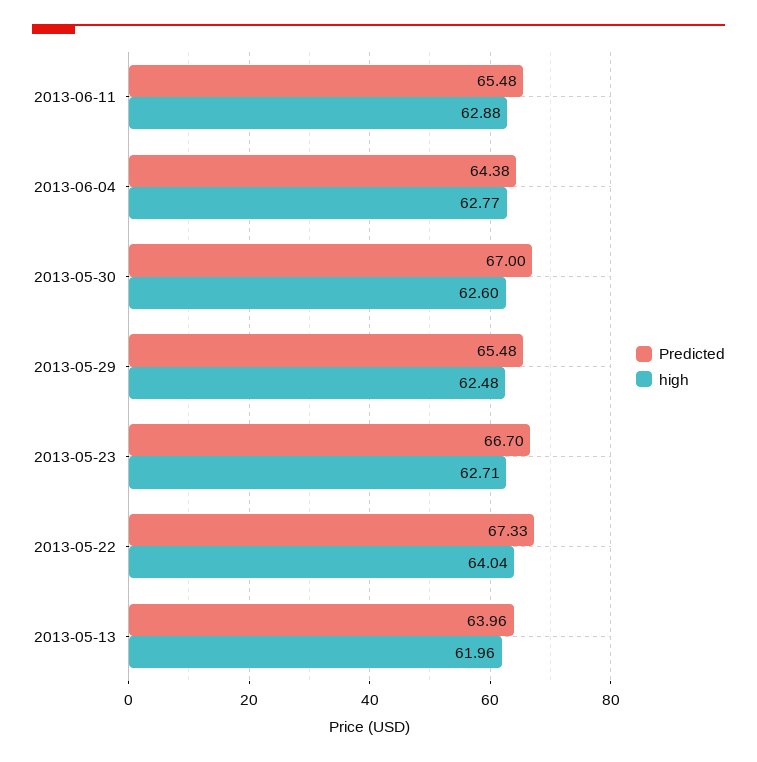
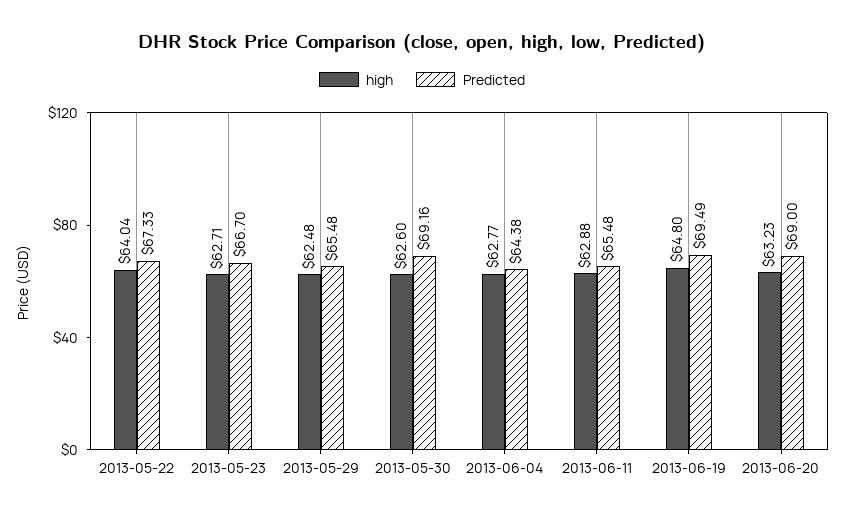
Predicted, 2013-05-30: 67 -> 69.16
Predicted, 2013-05-13: 63.96 -> none
high, 2013-05-13: 61.96 -> none
high, 2013-06-19: none -> 64.8
Predicted, 2013-06-19: none -> 69.49
high, 2013-06-20: none -> 63.23
Predicted, 2013-06-20: none -> 69

